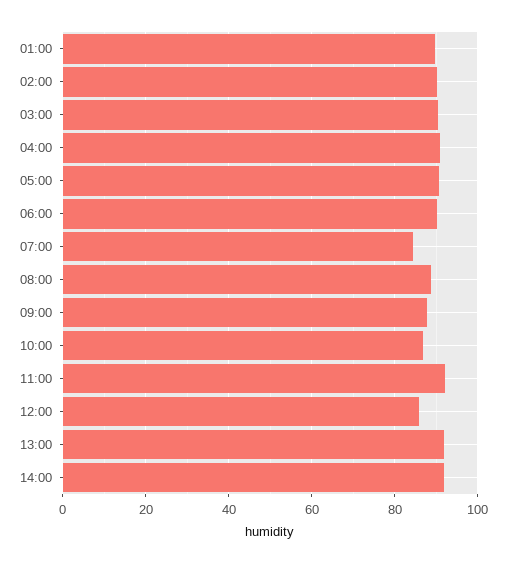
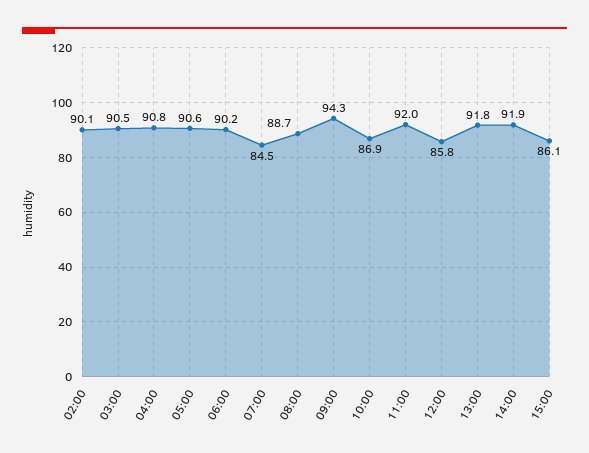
01:00: 90 -> none
09:00: 88 -> 94.3
15:00: none -> 86.1

